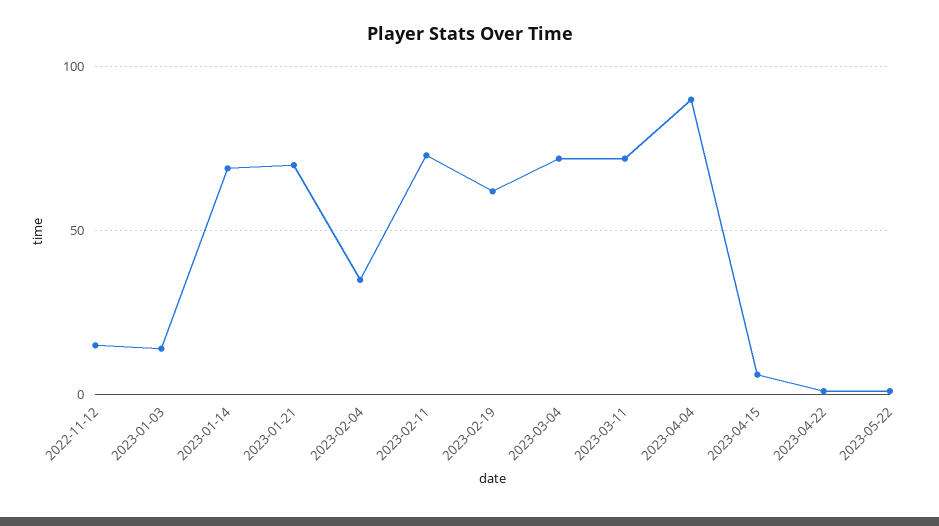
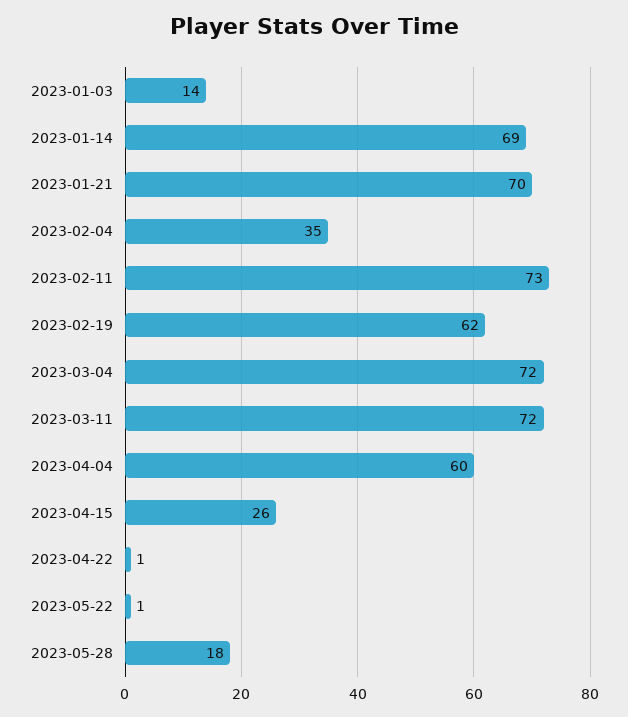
2022-11-12: 15 -> none
2023-04-04: 90 -> 60
2023-04-15: 5 -> 26
2023-05-28: none -> 18

